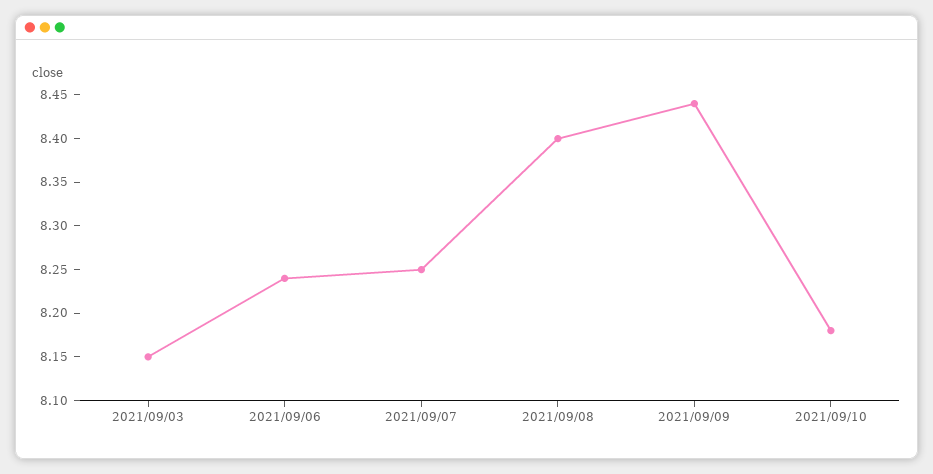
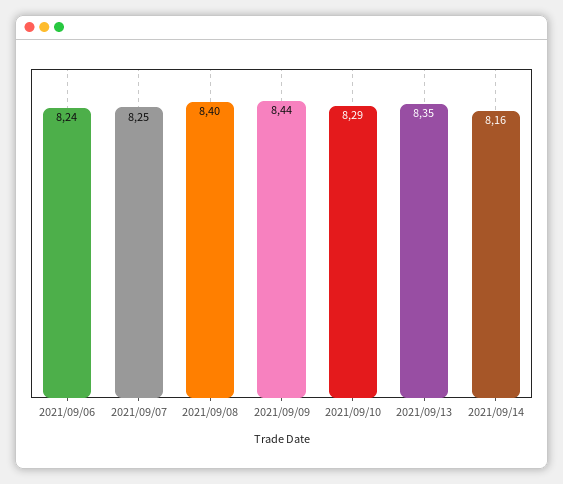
2021/09/03: 8.15 -> none
2021/09/10: 8.18 -> 8.29
2021/09/13: none -> 8.35
2021/09/14: none -> 8.16

